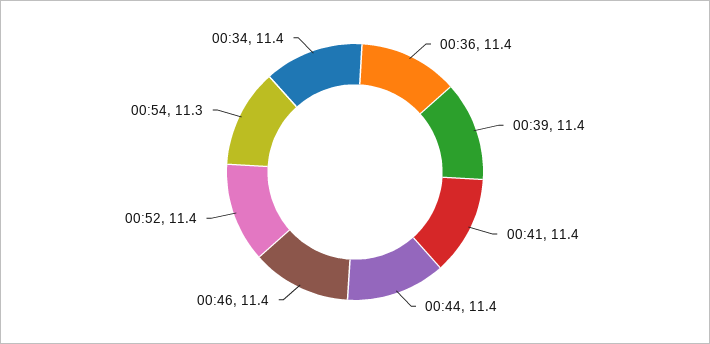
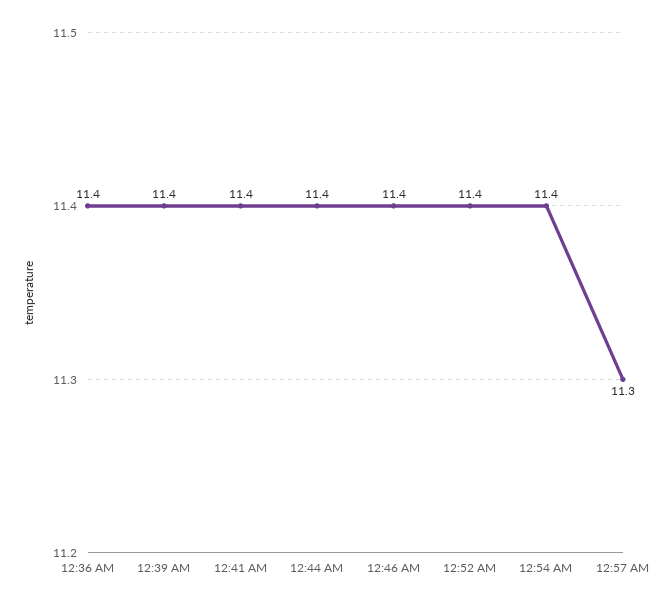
00:54: 11.3 -> 11.4
00:34: 11.4 -> none
12:57 AM: none -> 11.3

